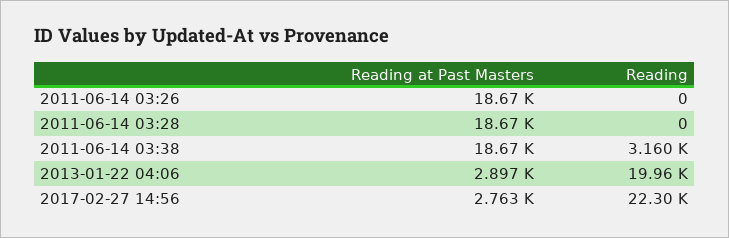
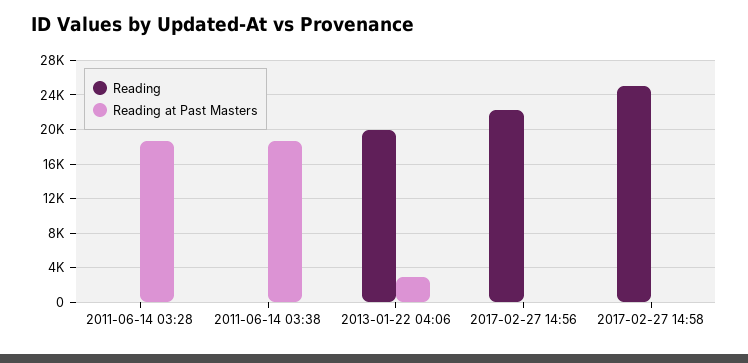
Reading at Past Masters, 2011-06-14 03:26: 18670 -> none
Reading, 2011-06-14 03:26: 0 -> none
Reading, 2011-06-14 03:38: 3160 -> 0
Reading at Past Masters, 2017-02-27 14:56: 2763 -> 0
Reading, 2017-02-27 14:58: none -> 25000
Reading at Past Masters, 2017-02-27 14:58: none -> 0

